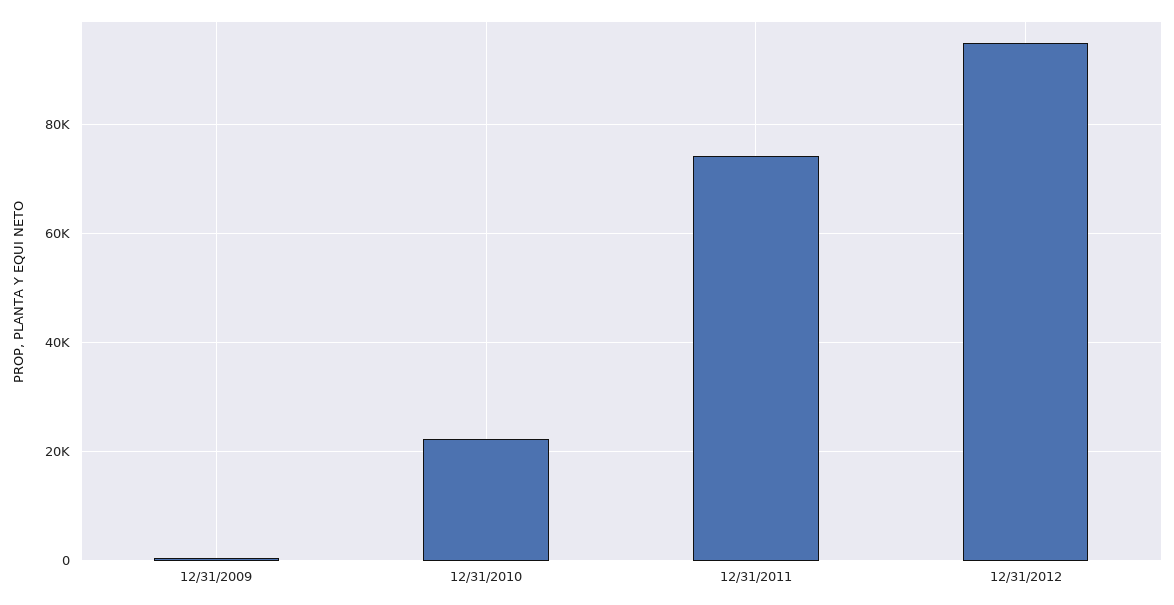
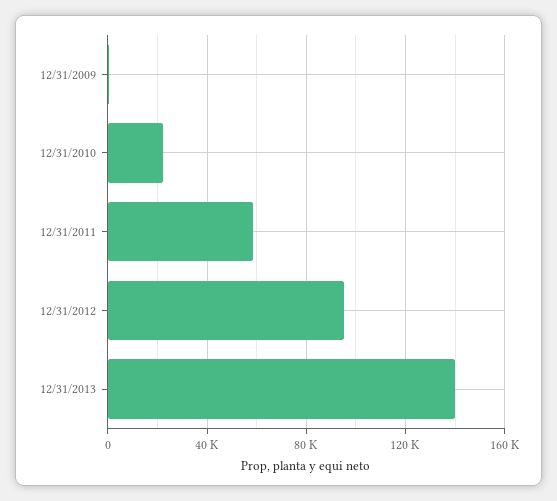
12/31/2011: 74000 -> 60000
12/31/2013: none -> 140000

